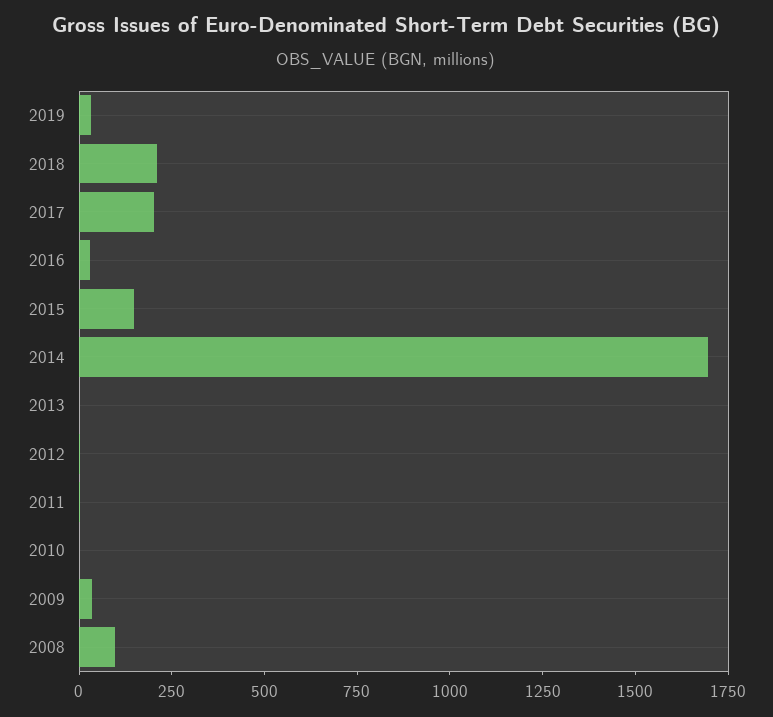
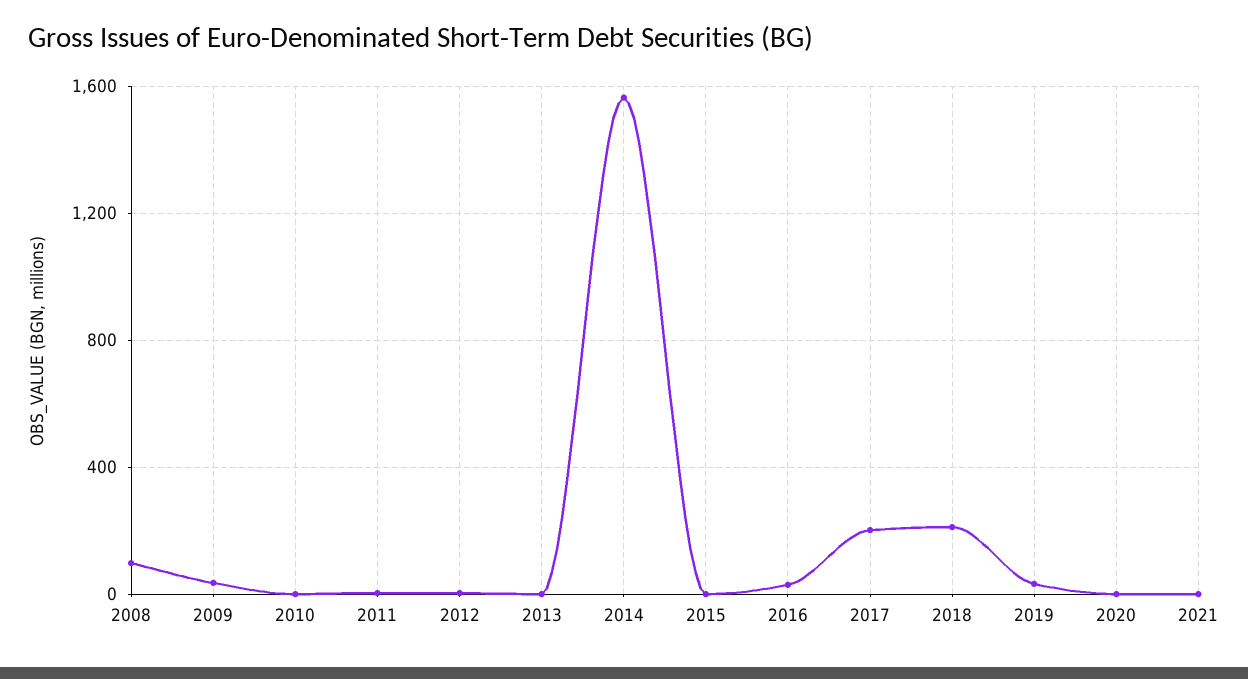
2015: 150 -> 0
2014: 1700 -> 1550
2020: none -> 0
2021: none -> 0

